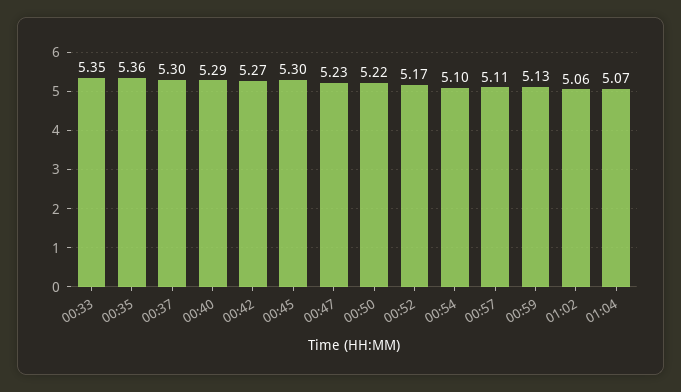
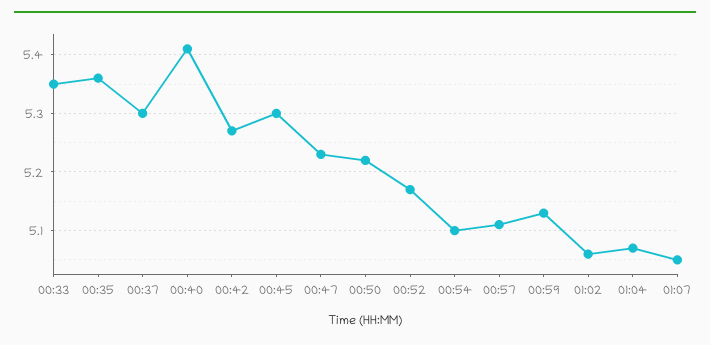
00:40: 5.29 -> 5.4
01:07: none -> 5.05

